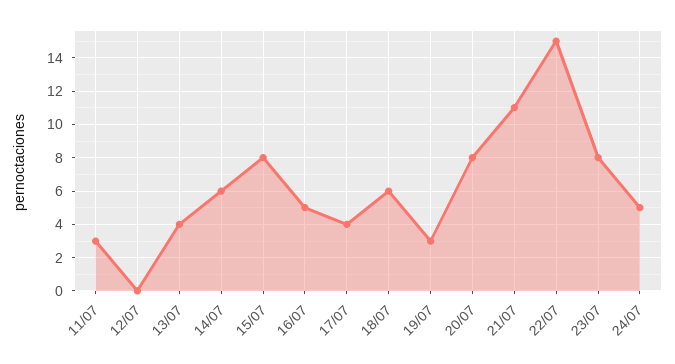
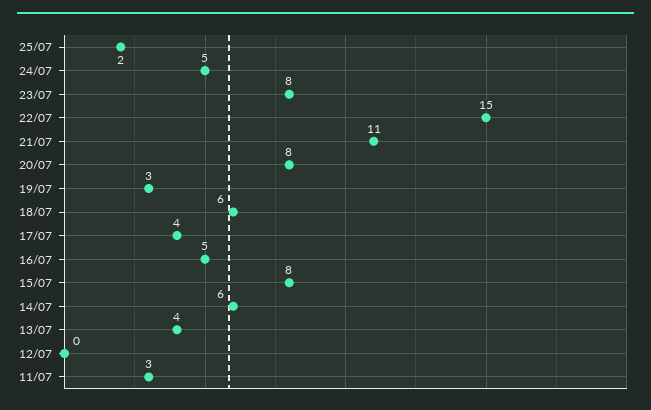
25/07: none -> 2

